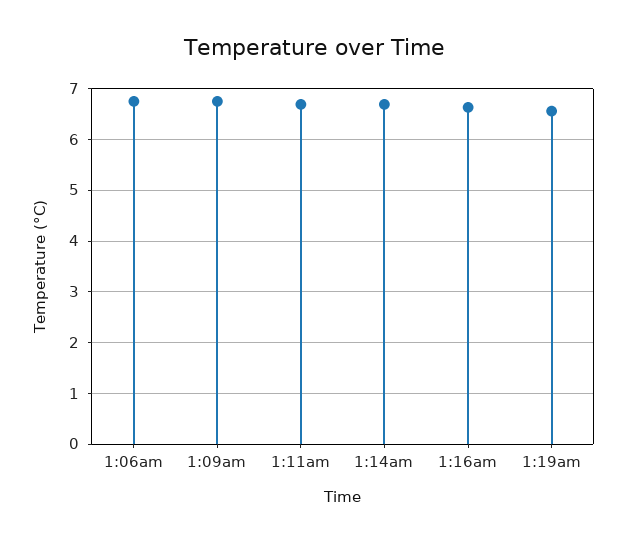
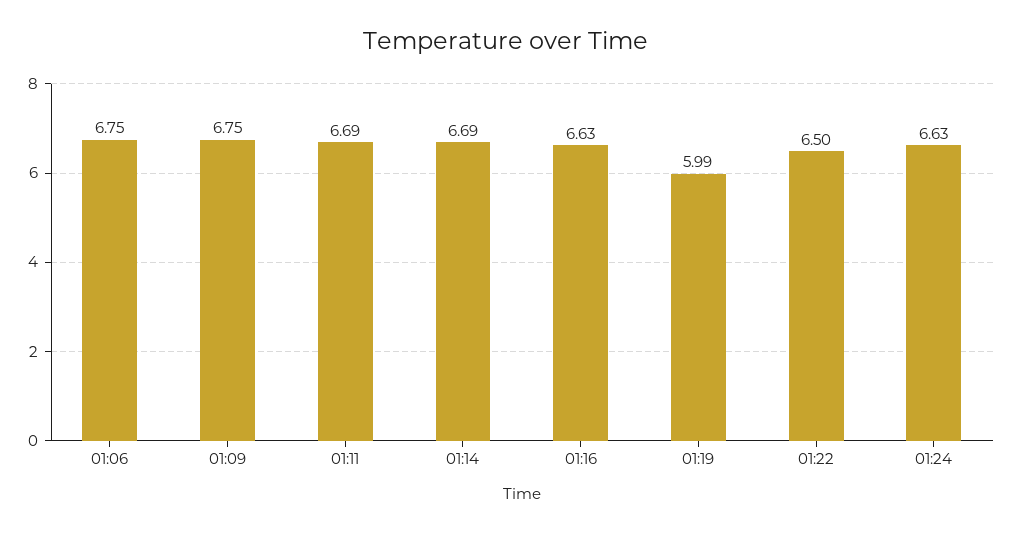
1:19am: 6.6 -> 5.99
01:22: none -> 6.5
01:24: none -> 6.63

